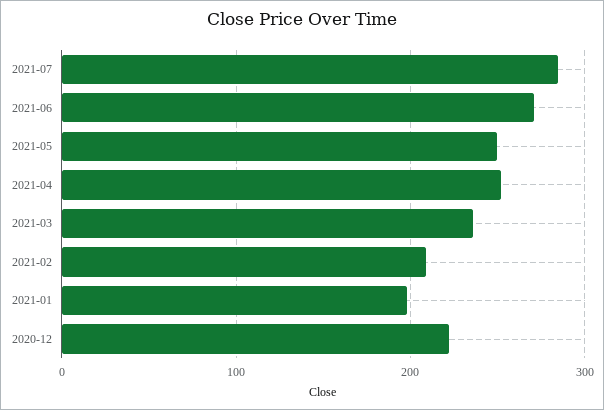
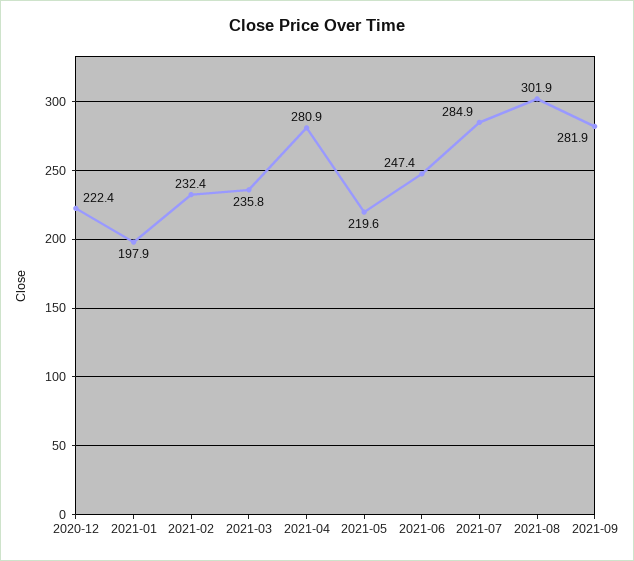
2021-06: 270 -> 247.4
2021-05: 250 -> 219.6
2021-04: 250 -> 280.9
2021-02: 210 -> 232.4
2021-08: none -> 301.9
2021-09: none -> 281.9

